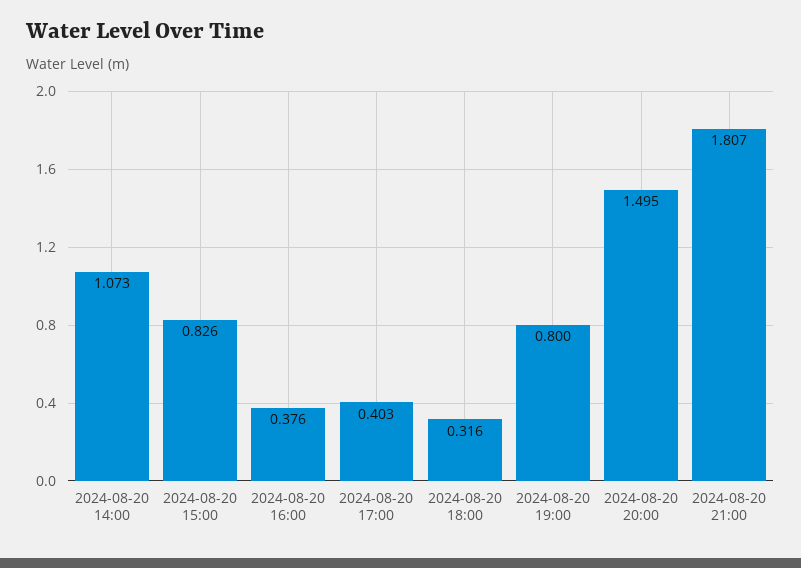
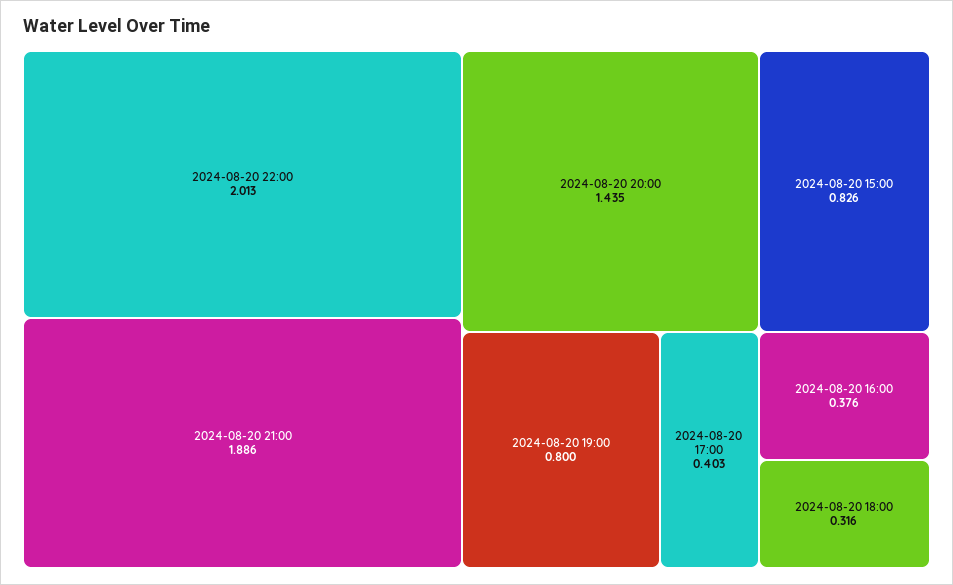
2024-08-20 14:00: 1.073 -> none
2024-08-20 20:00: 1.495 -> 1.435
2024-08-20 21:00: 1.807 -> 1.886
2024-08-20 22:00: none -> 2.013

